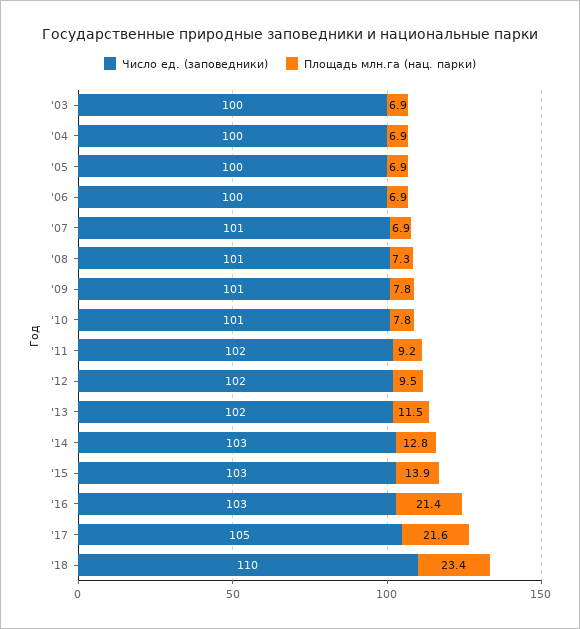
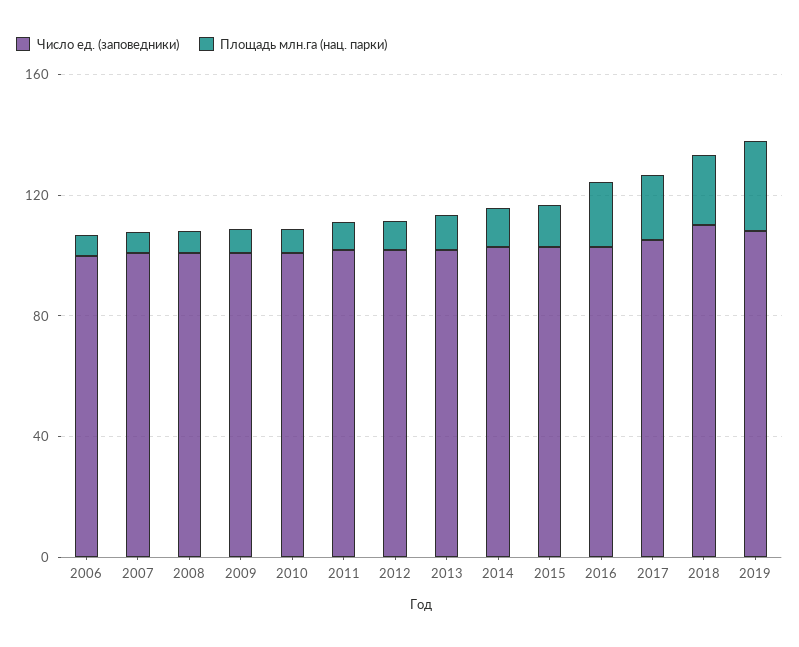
Число ед. (заповедники), '03: 100 -> none
Площадь млн.га (нац. парки), '03: 6.9 -> none
Число ед. (заповедники), '04: 100 -> none
Площадь млн.га (нац. парки), '04: 6.9 -> none
Число ед. (заповедники), '05: 100 -> none
Площадь млн.га (нац. парки), '05: 6.9 -> none
Число ед. (заповедники), 2019: none -> 110
Площадь млн.га (нац. парки), 2019: none -> 30

